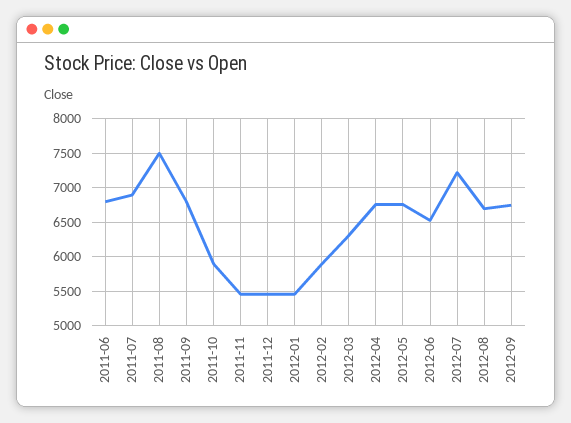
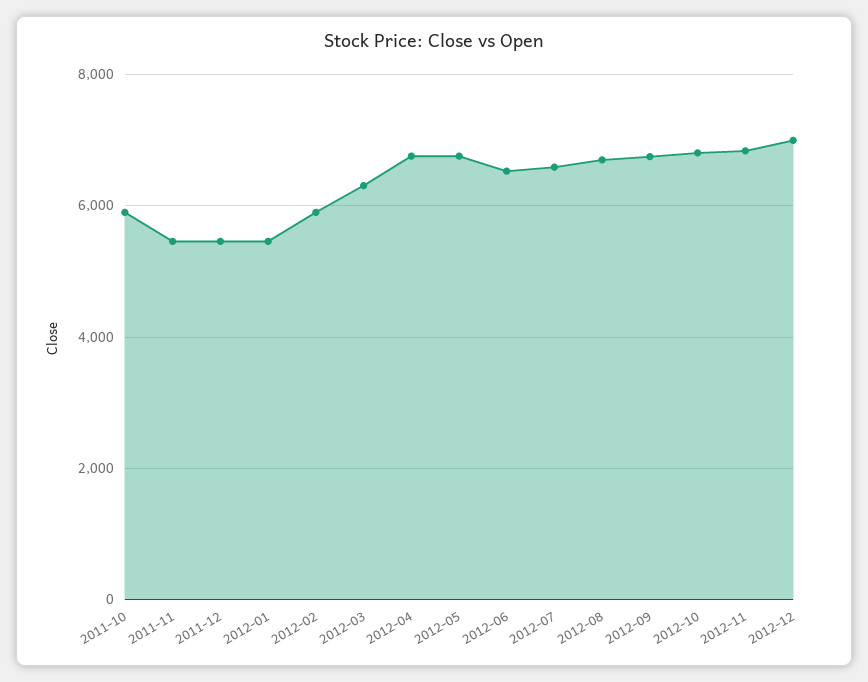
2011-06: 6800 -> none
2011-07: 6900 -> none
2011-08: 7500 -> none
2011-09: 6800 -> none
2012-07: 7200 -> 6600
2012-10: none -> 6800
2012-11: none -> 6800
2012-12: none -> 7000

